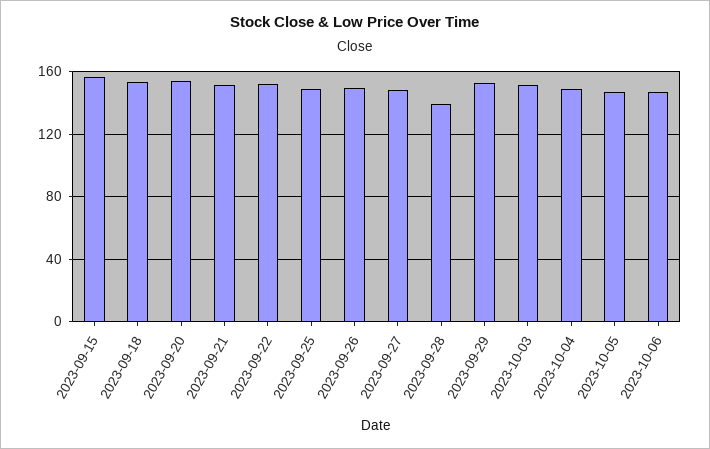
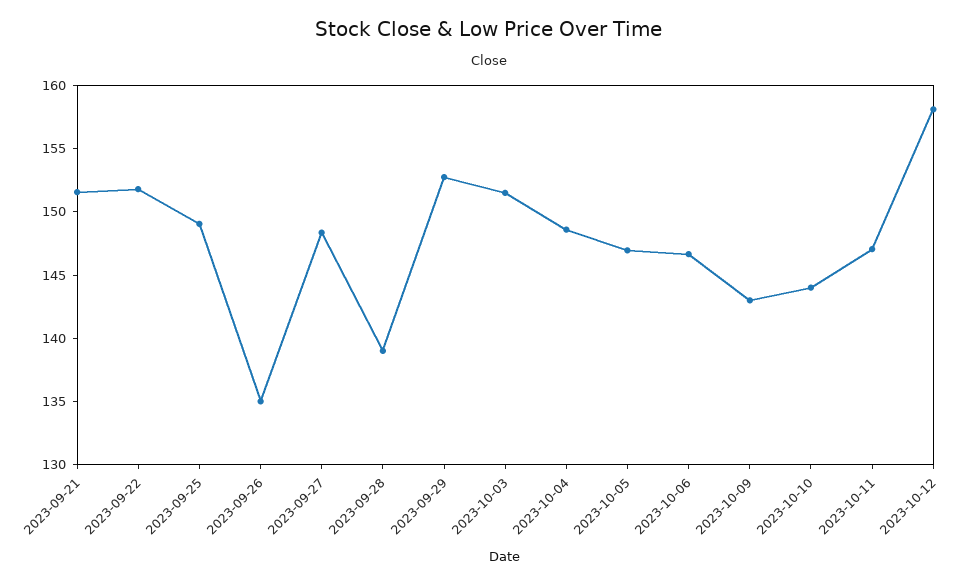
2023-09-15: 155 -> none
2023-09-18: 155 -> none
2023-09-20: 155 -> none
2023-09-26: 150 -> 135
2023-10-09: none -> 143
2023-10-10: none -> 144
2023-10-11: none -> 147
2023-10-12: none -> 158

